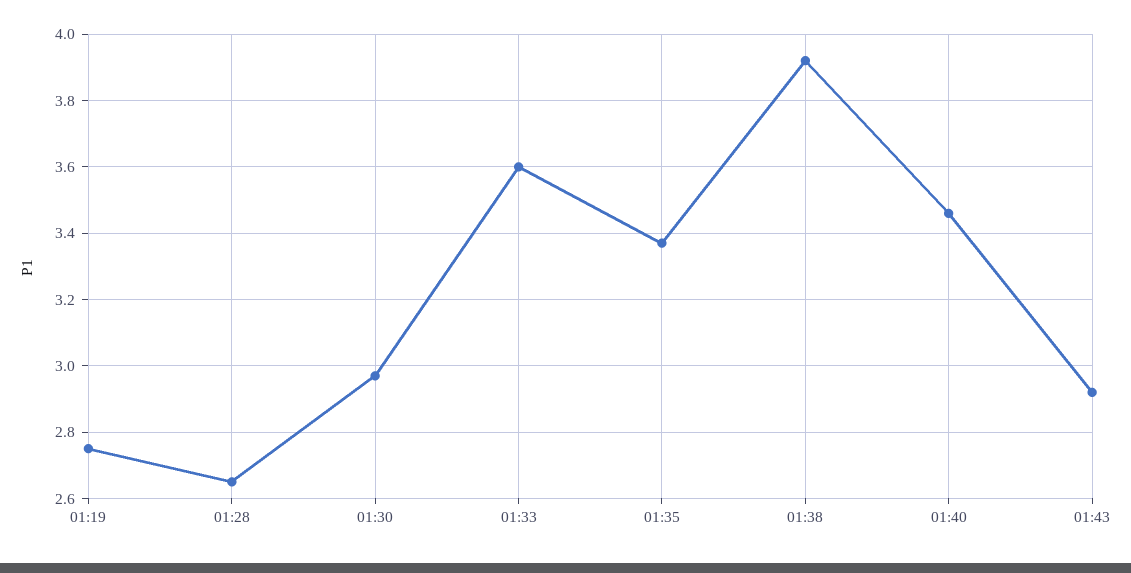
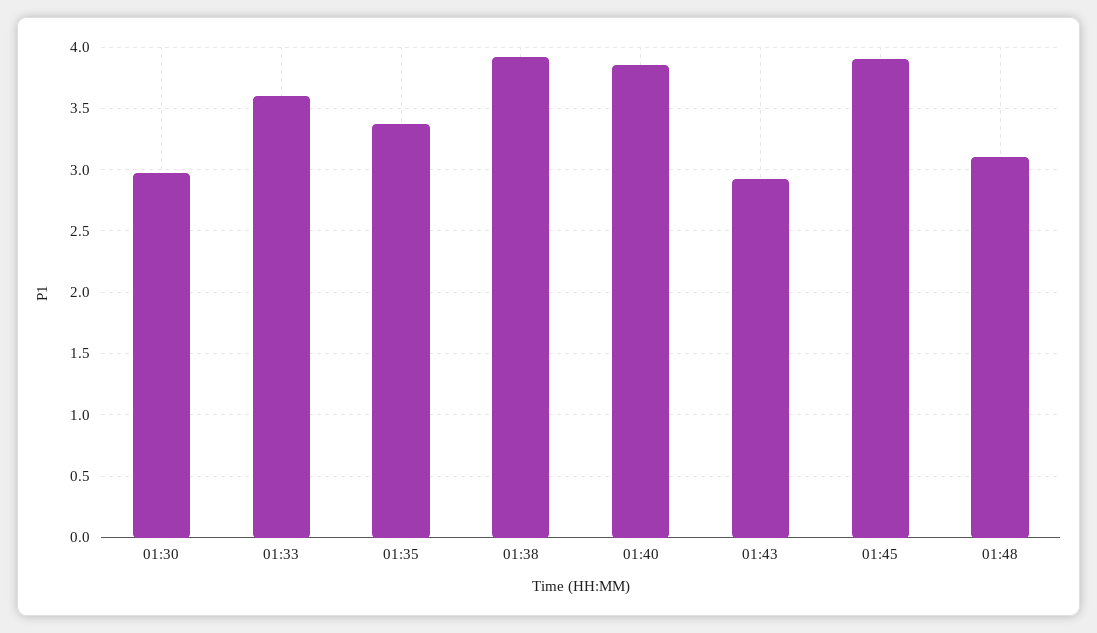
01:19: 2.75 -> none
01:28: 2.65 -> none
01:40: 3.45 -> 3.85
01:45: none -> 3.9
01:48: none -> 3.1

